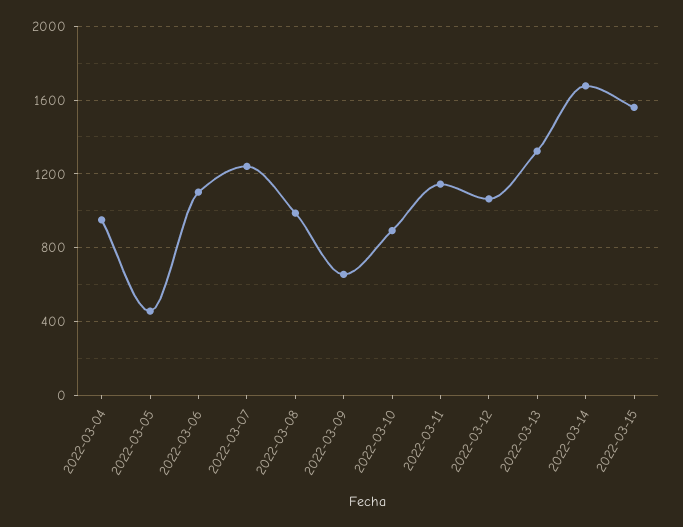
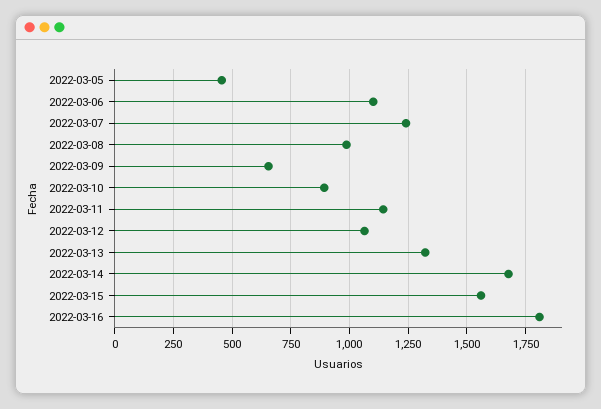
2022-03-04: 950 -> none
2022-03-16: none -> 1800

